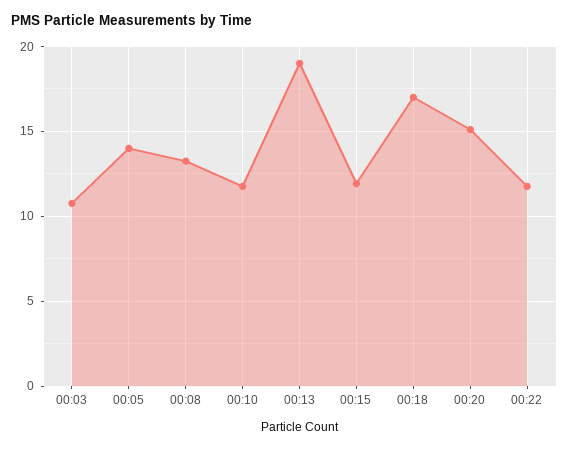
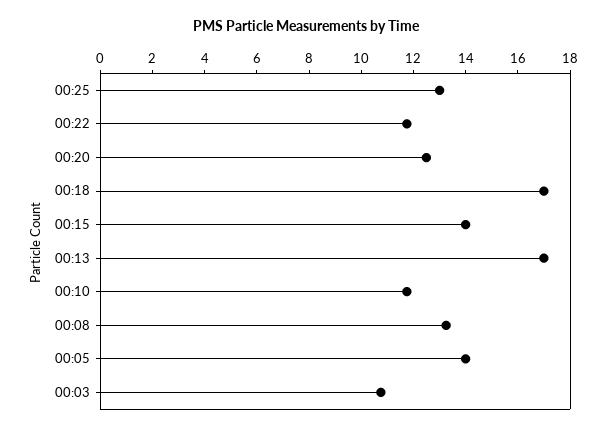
00:13: 19 -> 17
00:15: 12 -> 14
00:20: 15 -> 12.5
00:25: none -> 13

